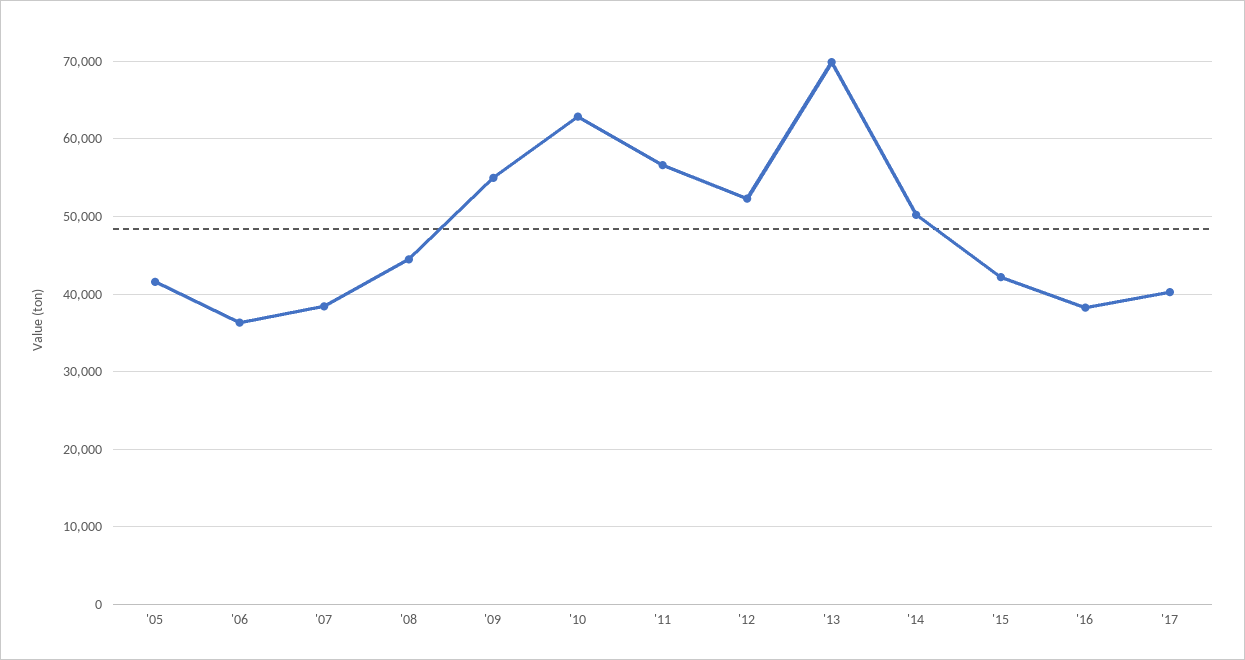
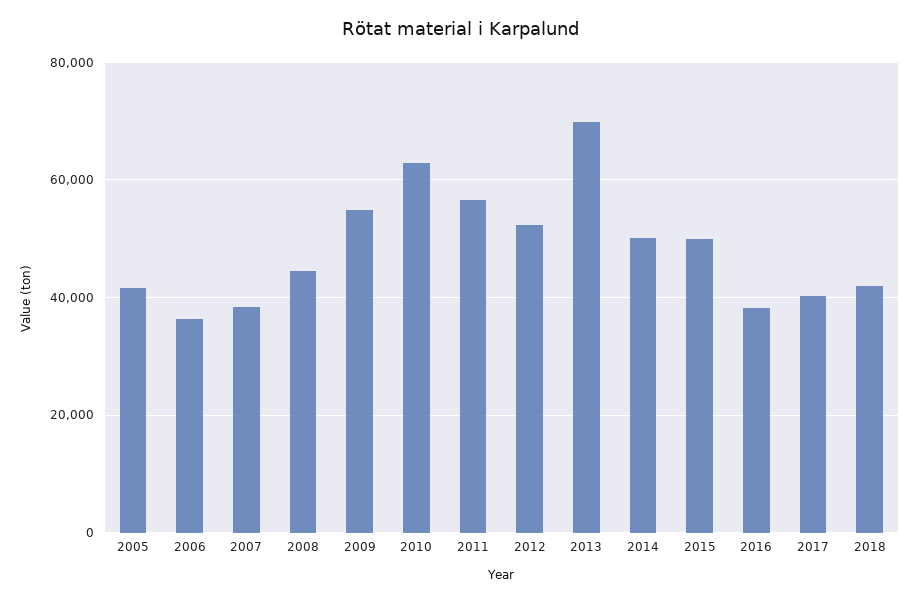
'15: 42000 -> 50000
2018: none -> 42000

